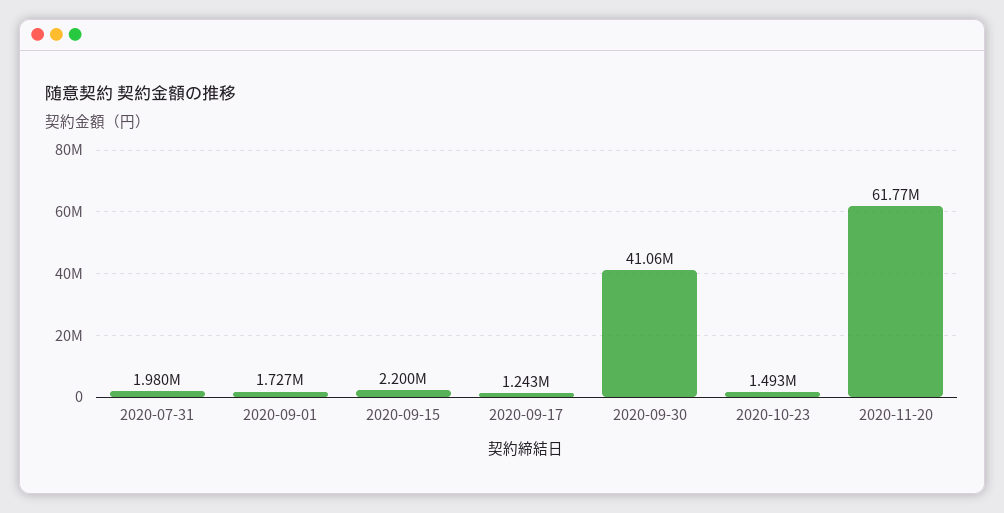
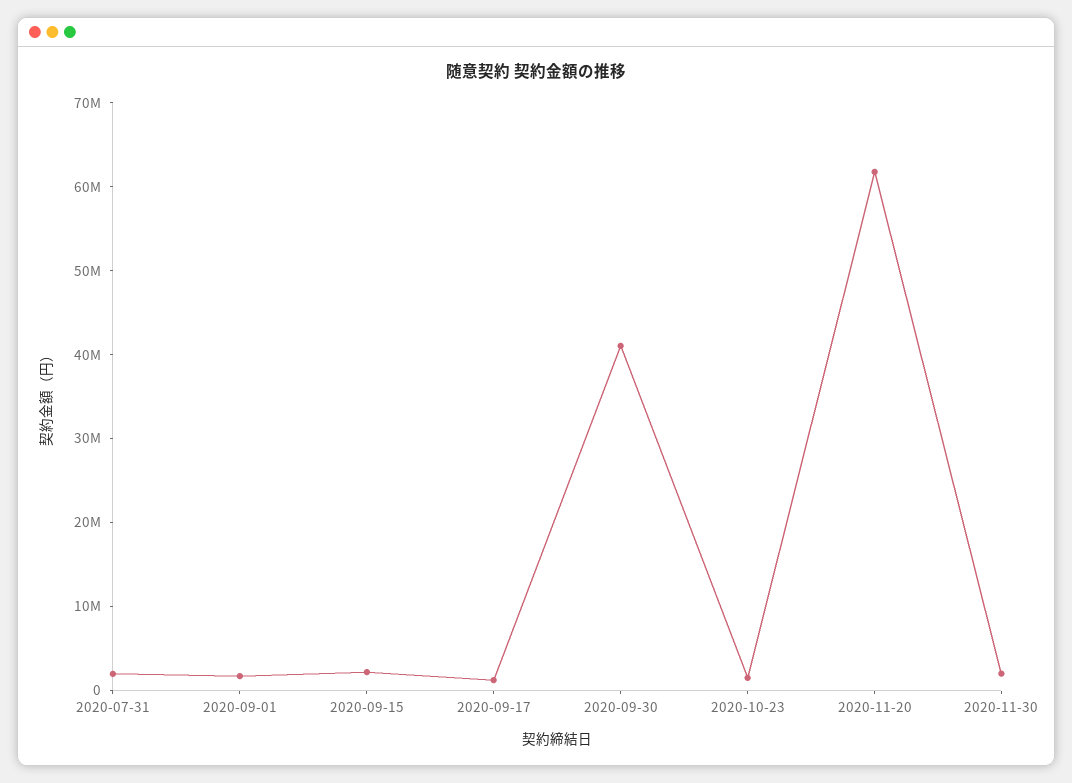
2020-11-30: none -> 2000000

